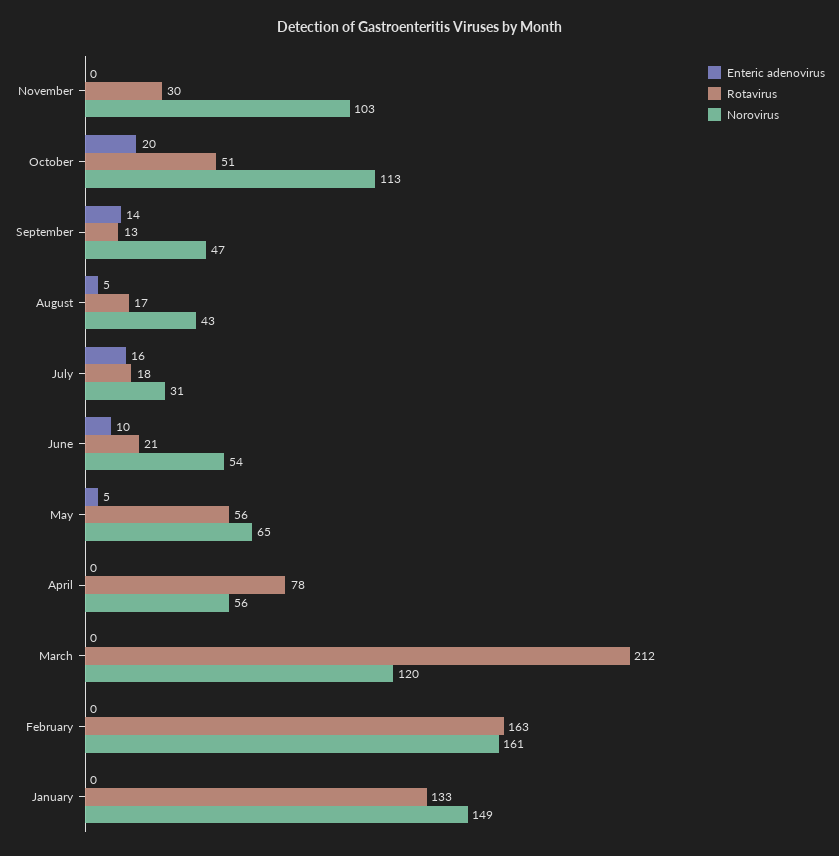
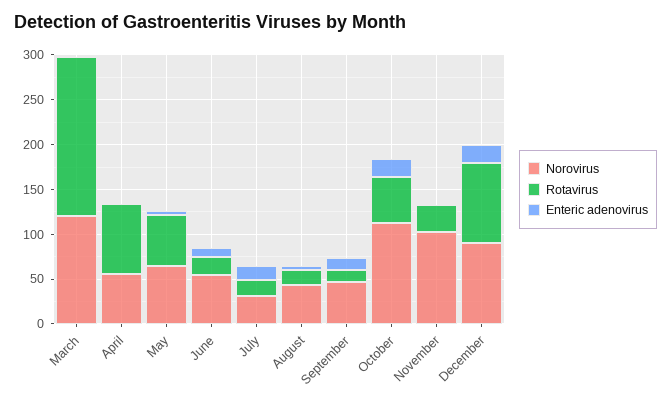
Rotavirus, March: 212 -> 180
Enteric adenovirus, February: 0 -> none
Rotavirus, February: 163 -> none
Norovirus, February: 161 -> none
Enteric adenovirus, January: 0 -> none
Rotavirus, January: 133 -> none
Norovirus, January: 149 -> none
Norovirus, December: none -> 90
Rotavirus, December: none -> 90
Enteric adenovirus, December: none -> 20

